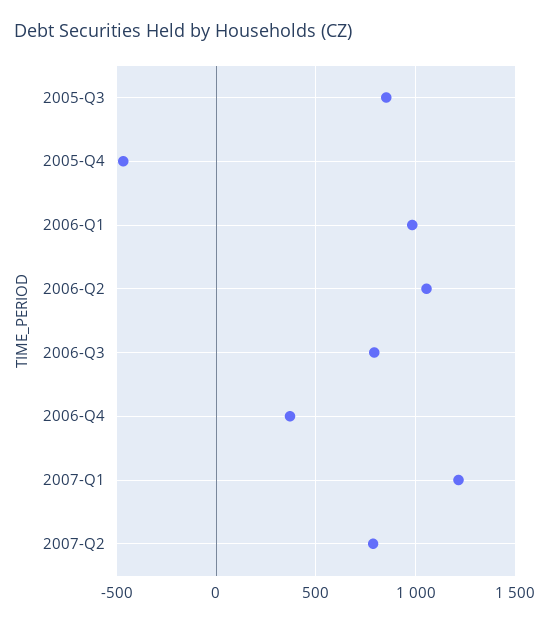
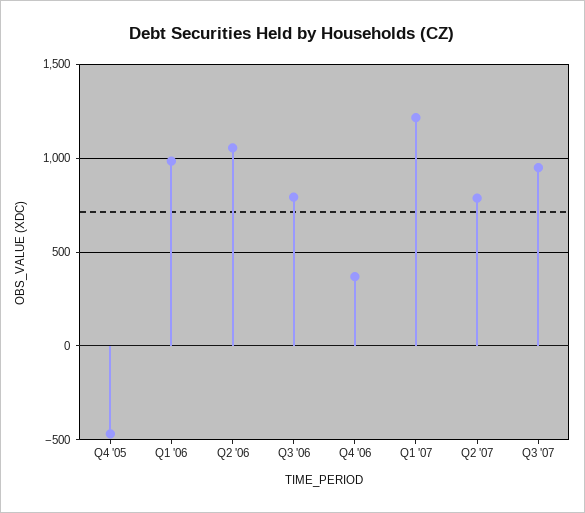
2005-Q3: 850 -> none
Q3 '07: none -> 950

